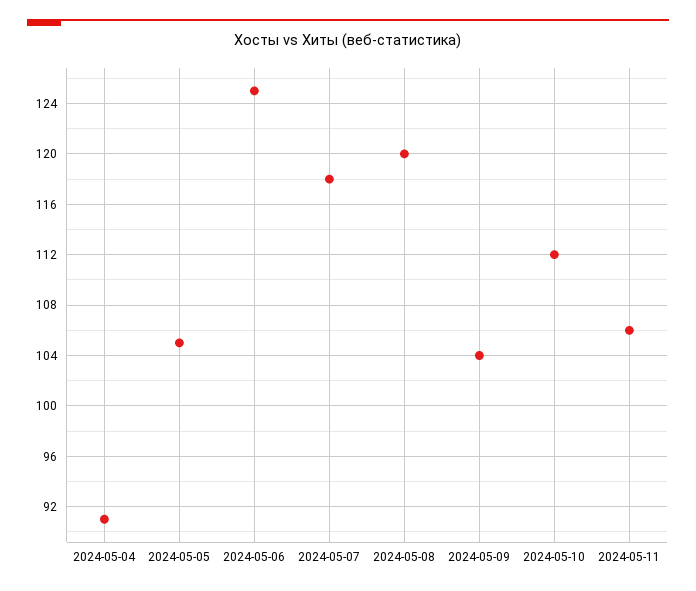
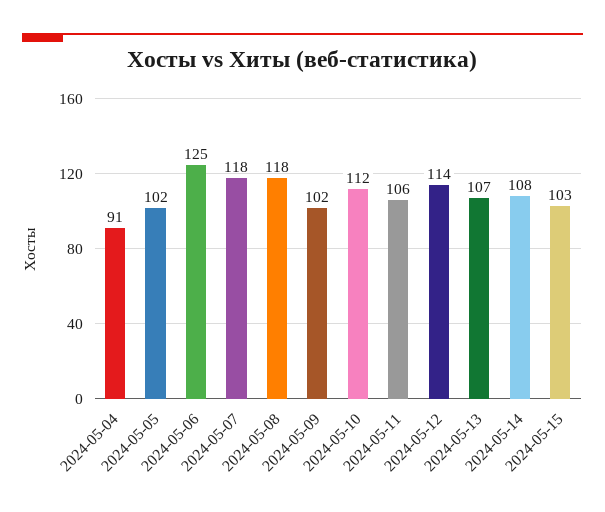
2024-05-05: 105 -> 102
2024-05-08: 120 -> 118
2024-05-09: 104 -> 102
2024-05-12: none -> 114
2024-05-13: none -> 107
2024-05-14: none -> 108
2024-05-15: none -> 103

